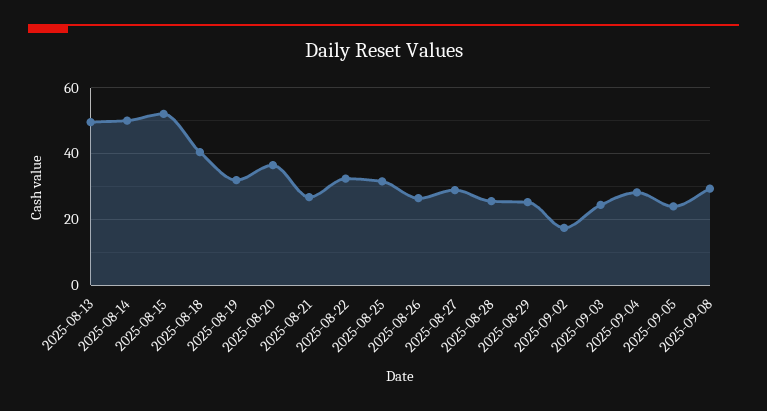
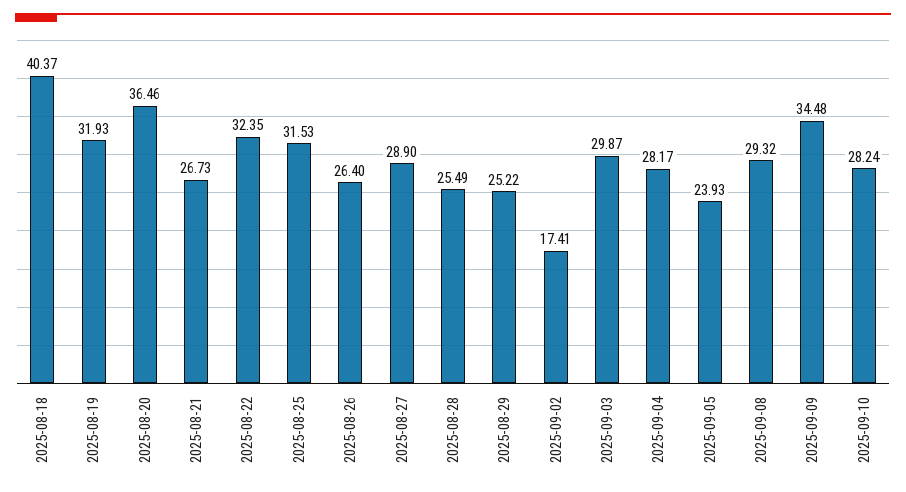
2025-08-13: 50 -> none
2025-08-14: 50 -> none
2025-08-15: 52 -> none
2025-09-03: 24 -> 29.87
2025-09-09: none -> 34.48
2025-09-10: none -> 28.24

